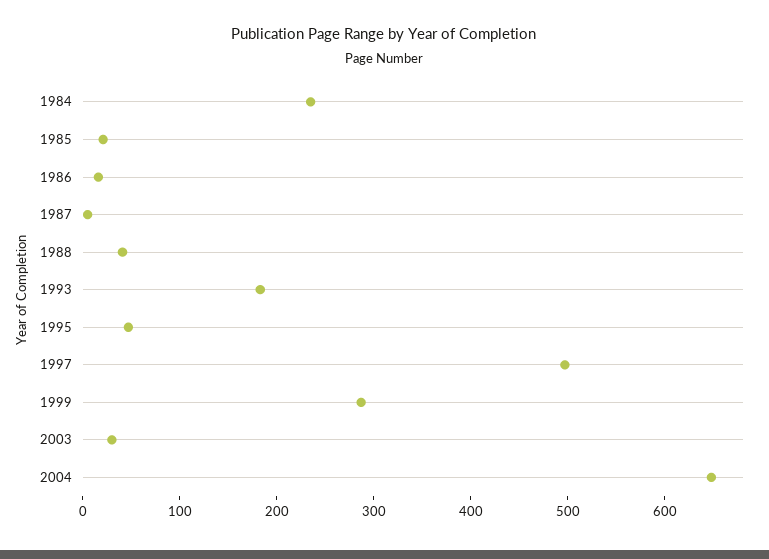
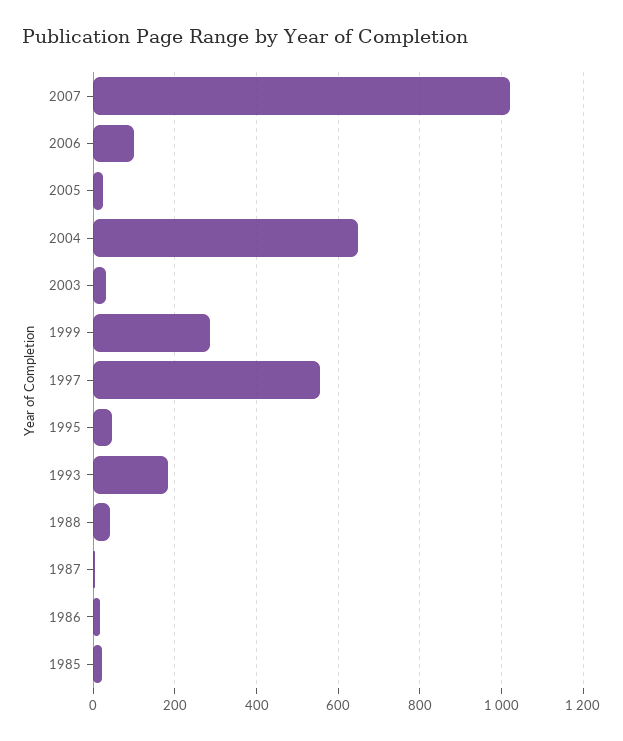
1984: 240 -> none
1997: 500 -> 560
2007: none -> 1020
2006: none -> 100
2005: none -> 20

